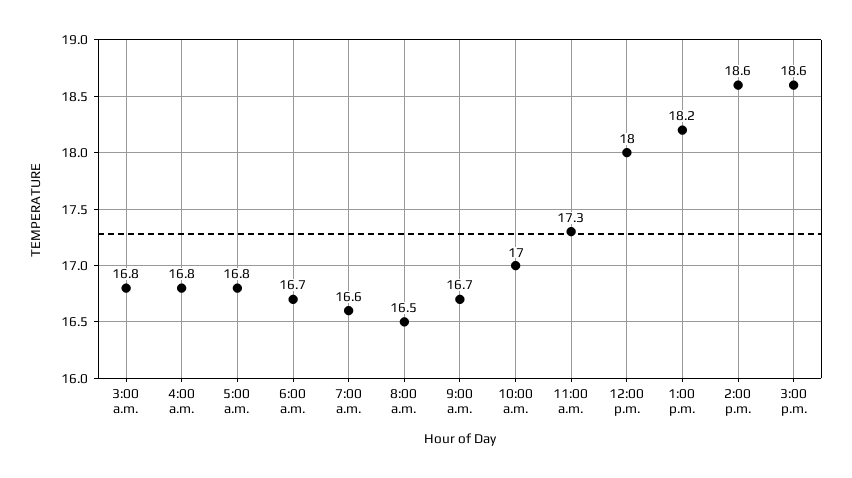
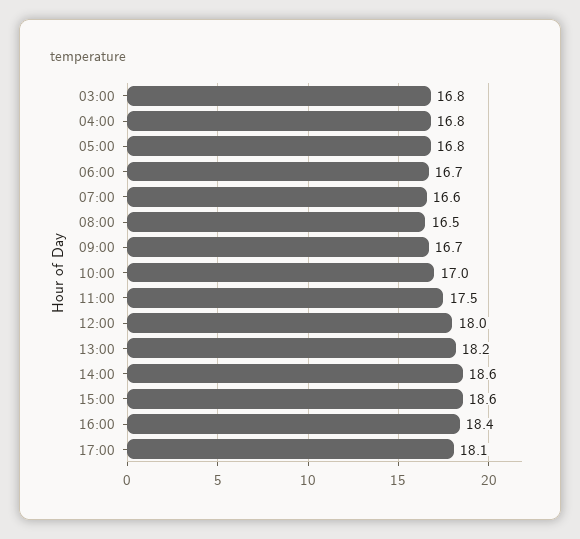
11:00 a.m.: 17.3 -> 17.5
16:00: none -> 18.4
17:00: none -> 18.1

